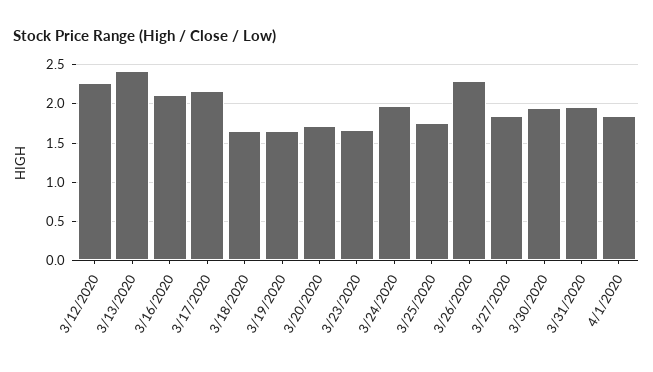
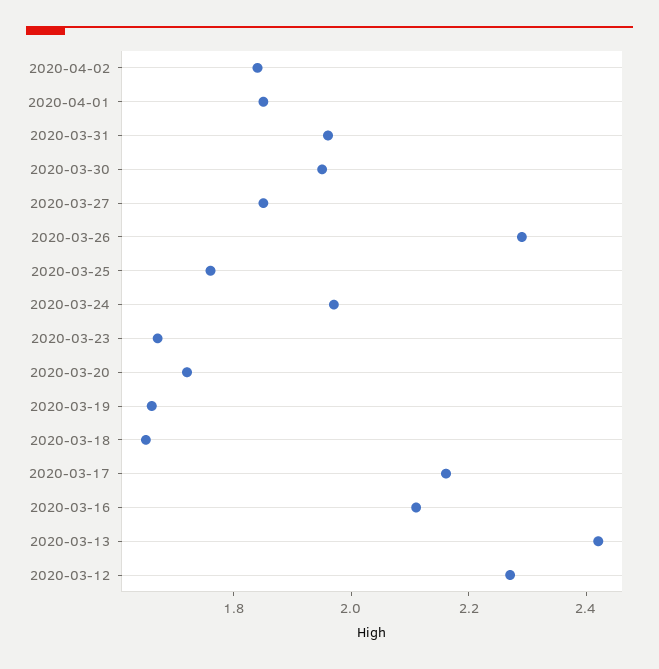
2020-04-02: none -> 1.85

